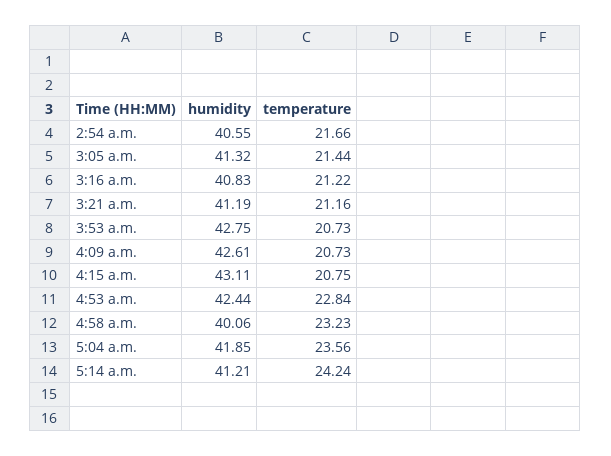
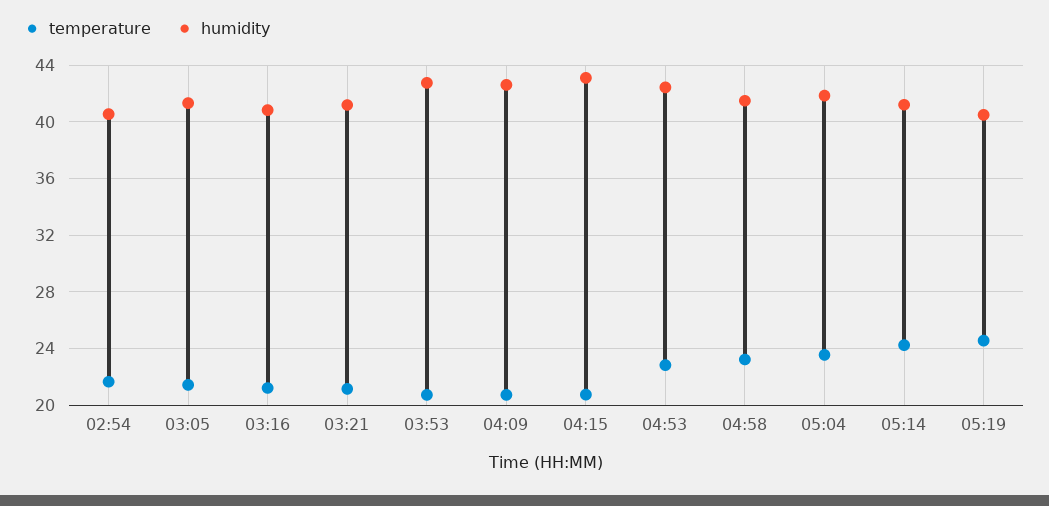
humidity, 4:58 a.m.: 40.06 -> 41.5
temperature, 05:19: none -> 24.5
humidity, 05:19: none -> 40.5

